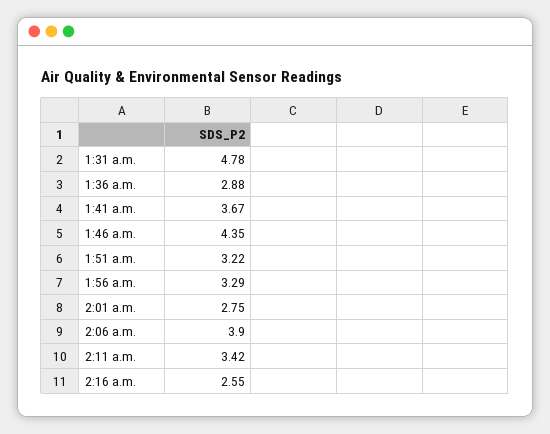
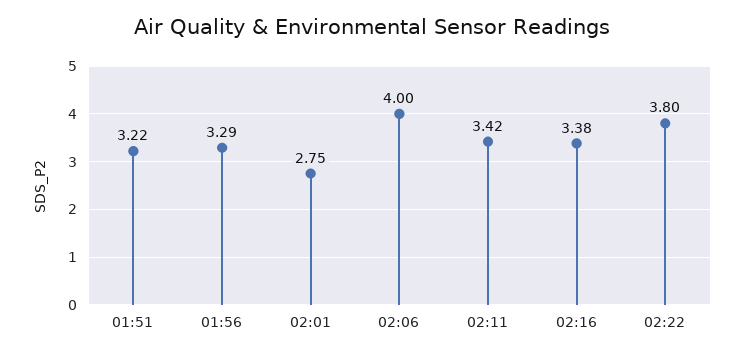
1:31 a.m.: 4.78 -> none
1:36 a.m.: 2.88 -> none
1:41 a.m.: 3.67 -> none
1:46 a.m.: 4.35 -> none
2:06 a.m.: 3.9 -> 4
2:16 a.m.: 2.55 -> 3.38
02:22: none -> 3.8

